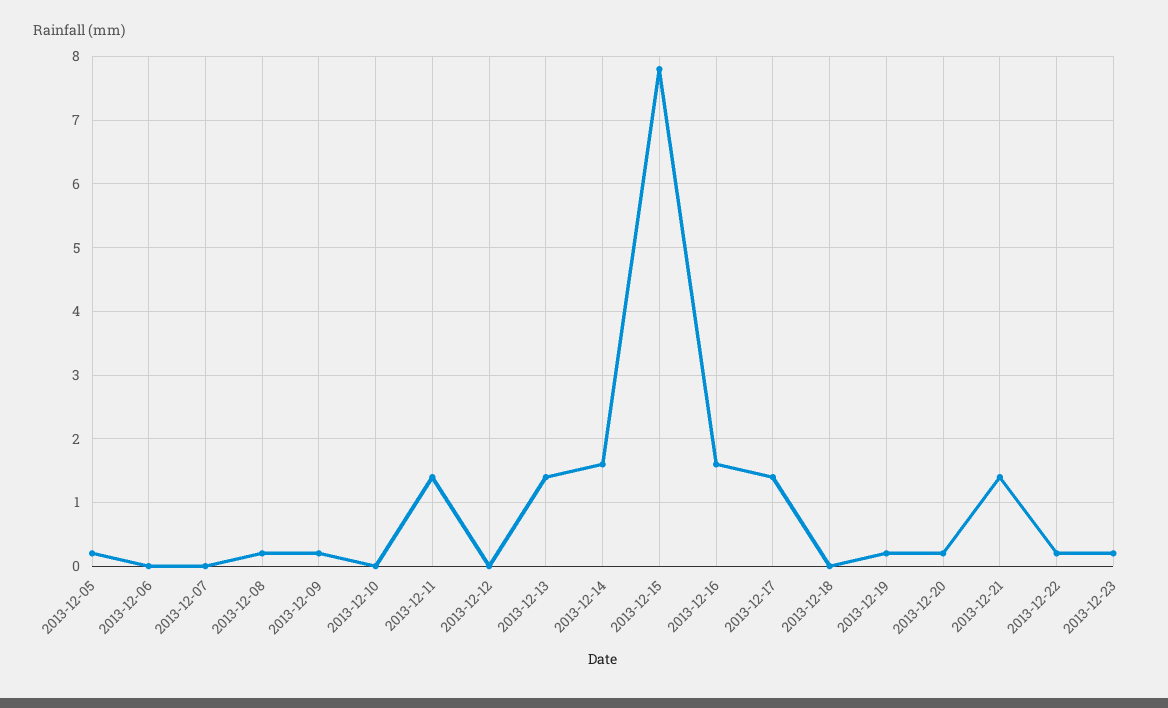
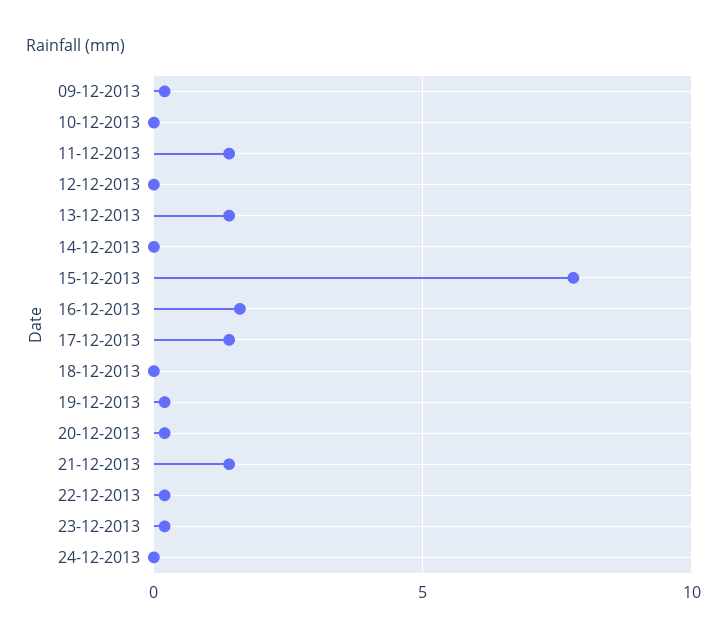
2013-12-05: 0.2 -> none
2013-12-06: 0 -> none
2013-12-07: 0 -> none
2013-12-08: 0.2 -> none
2013-12-14: 1.6 -> 0
24-12-2013: none -> 0

